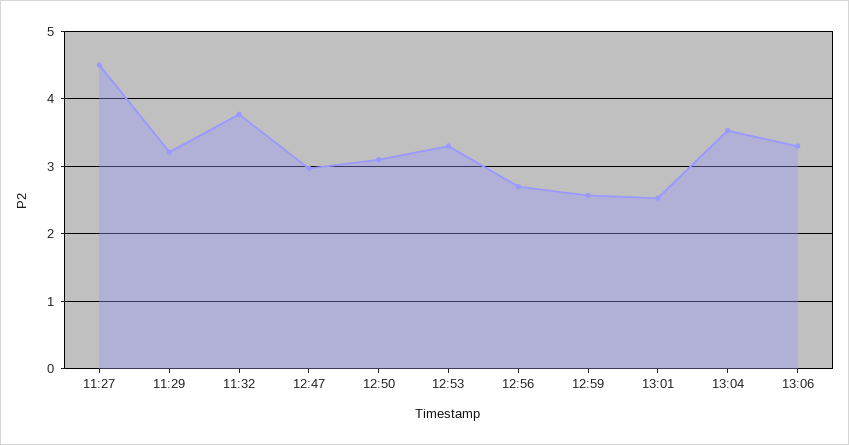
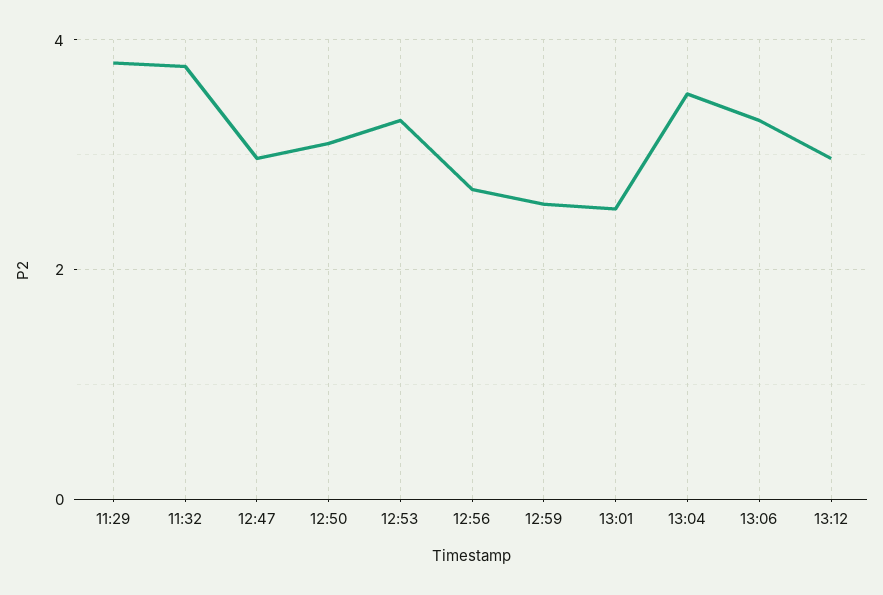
11:27: 4.5 -> none
11:29: 3.2 -> 3.8
13:12: none -> 3

